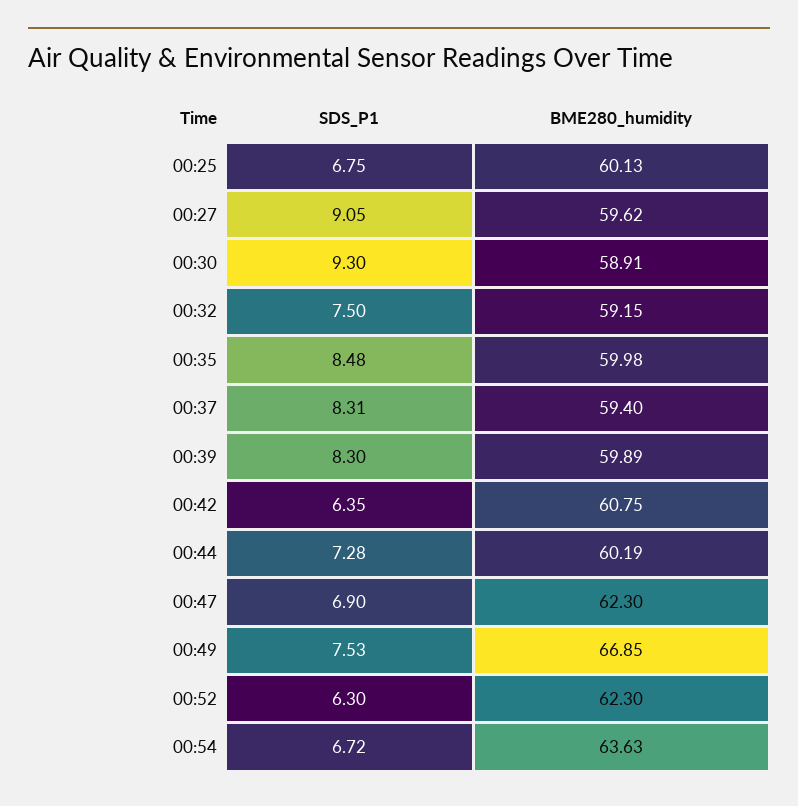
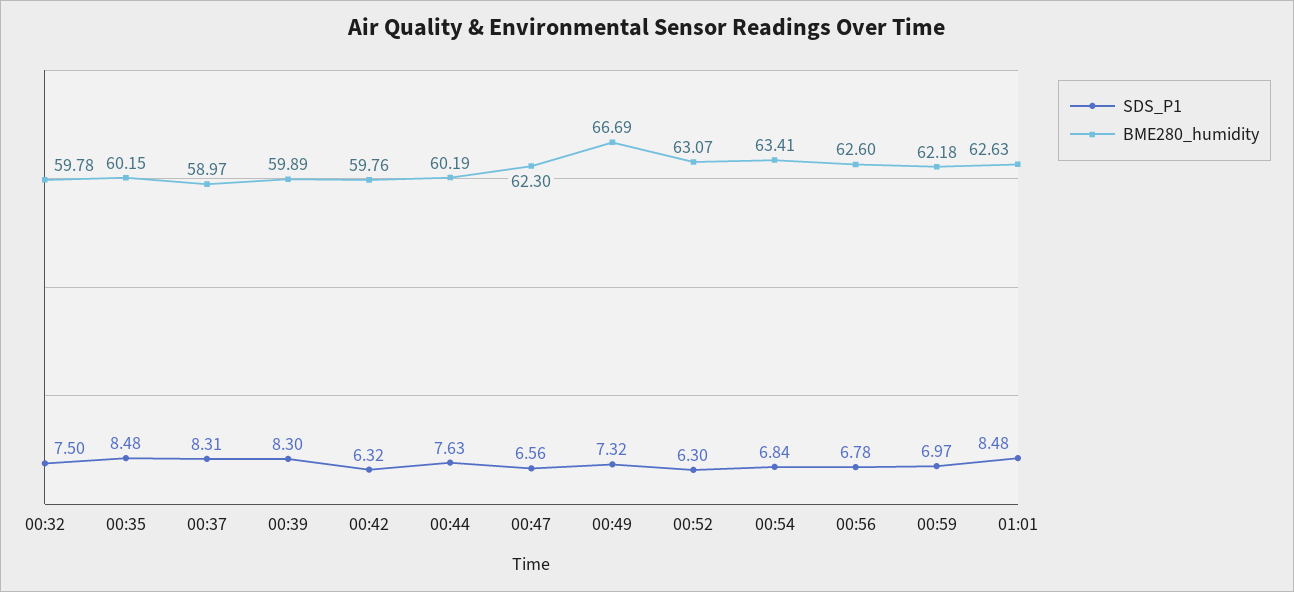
SDS_P1, 00:25: 6.75 -> none
BME280_humidity, 00:25: 60.13 -> none
SDS_P1, 00:27: 9.05 -> none
BME280_humidity, 00:27: 59.62 -> none
SDS_P1, 00:30: 9.3 -> none
BME280_humidity, 00:30: 58.91 -> none
BME280_humidity, 00:32: 59.15 -> 59.78
BME280_humidity, 00:35: 59.98 -> 60.15
BME280_humidity, 00:37: 59.4 -> 58.97
SDS_P1, 00:42: 6.35 -> 6.32
BME280_humidity, 00:42: 60.75 -> 59.76
SDS_P1, 00:44: 7.28 -> 7.63
SDS_P1, 00:47: 6.9 -> 6.56
SDS_P1, 00:49: 7.53 -> 7.32
BME280_humidity, 00:49: 66.85 -> 66.69
BME280_humidity, 00:52: 62.3 -> 63.07
SDS_P1, 00:54: 6.72 -> 6.84
BME280_humidity, 00:54: 63.63 -> 63.41
SDS_P1, 00:56: none -> 6.78
BME280_humidity, 00:56: none -> 62.6
SDS_P1, 00:59: none -> 6.97
BME280_humidity, 00:59: none -> 62.18
SDS_P1, 01:01: none -> 8.48
BME280_humidity, 01:01: none -> 62.63

